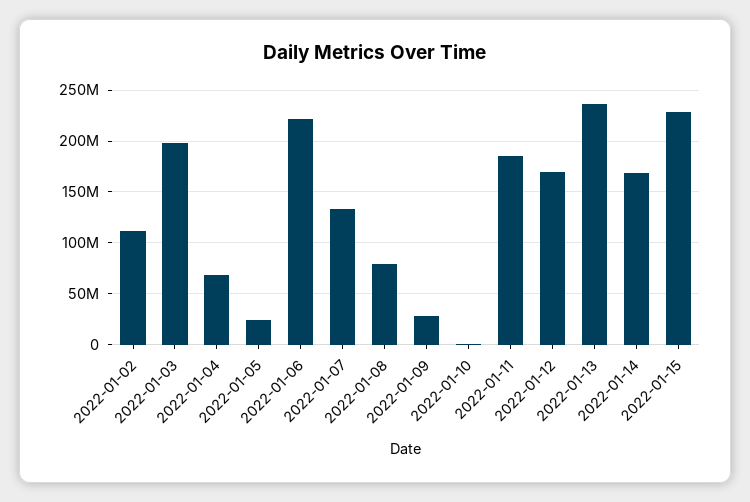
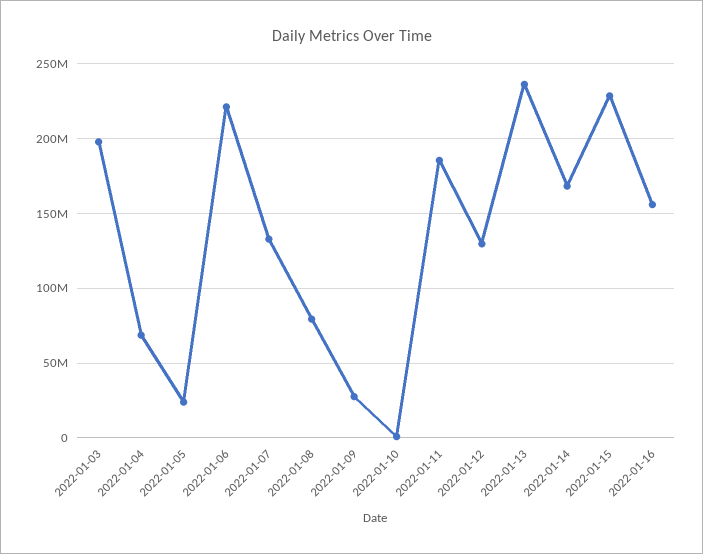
2022-01-02: 110000000 -> none
2022-01-12: 170000000 -> 130000000
2022-01-16: none -> 155000000

